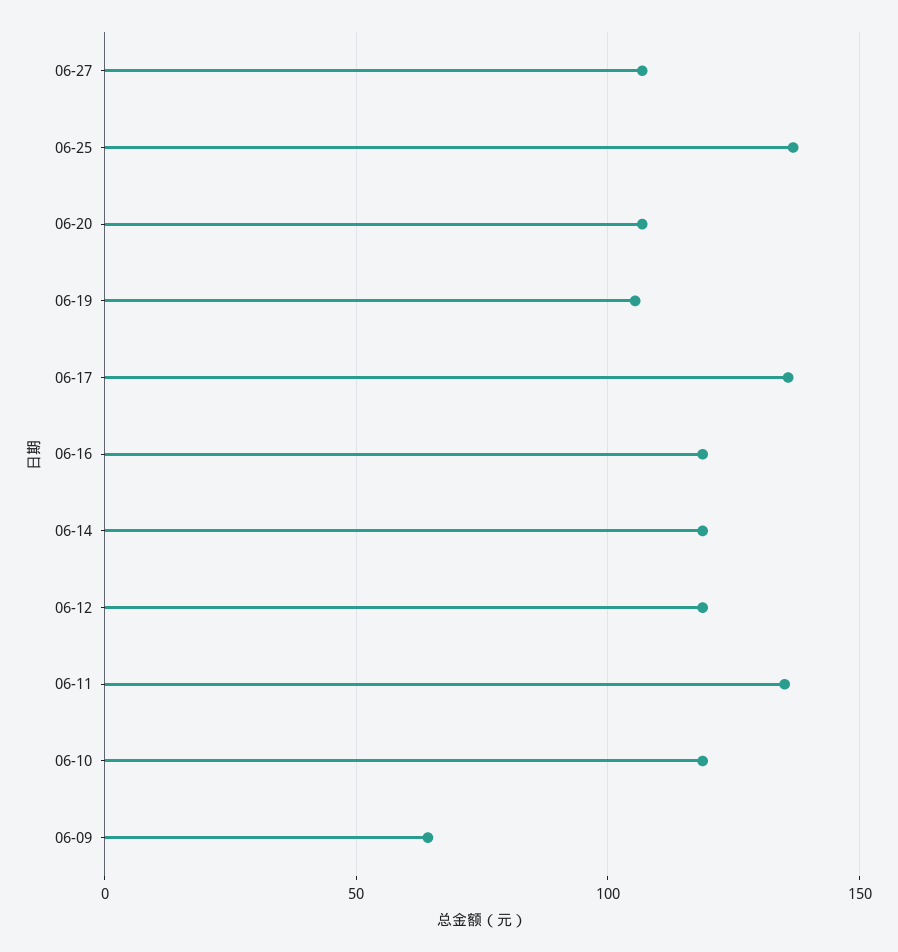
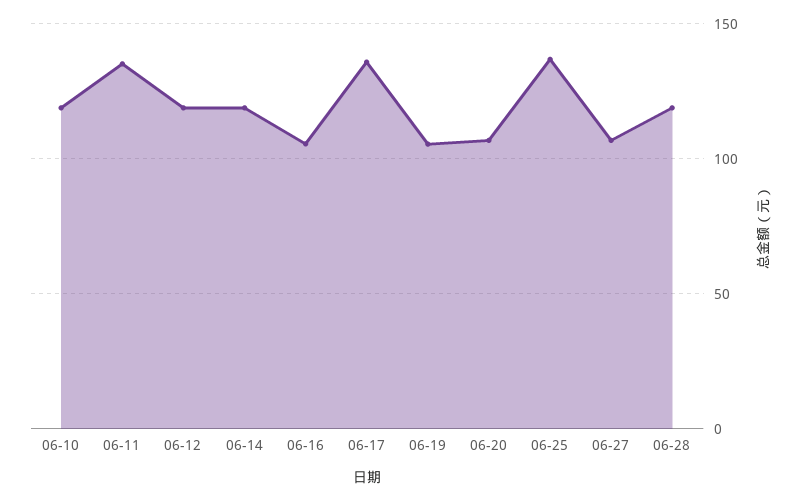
06-16: 120 -> 105
06-09: 65 -> none
06-28: none -> 120

